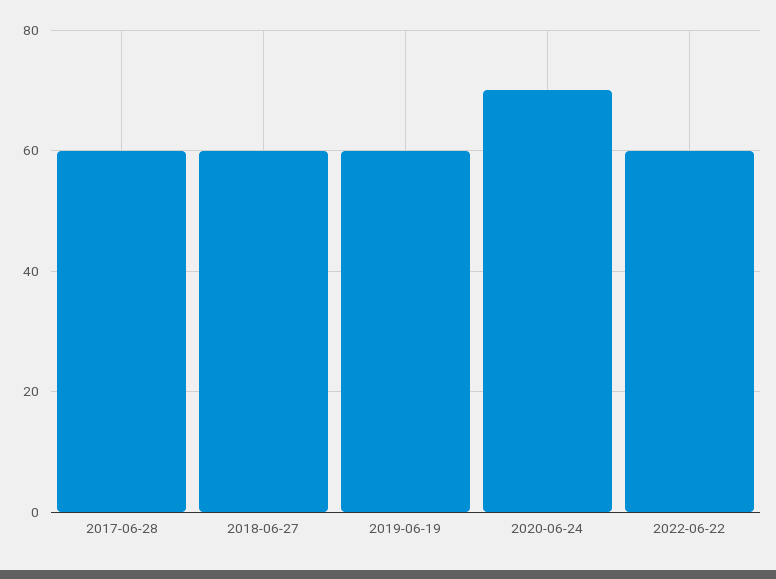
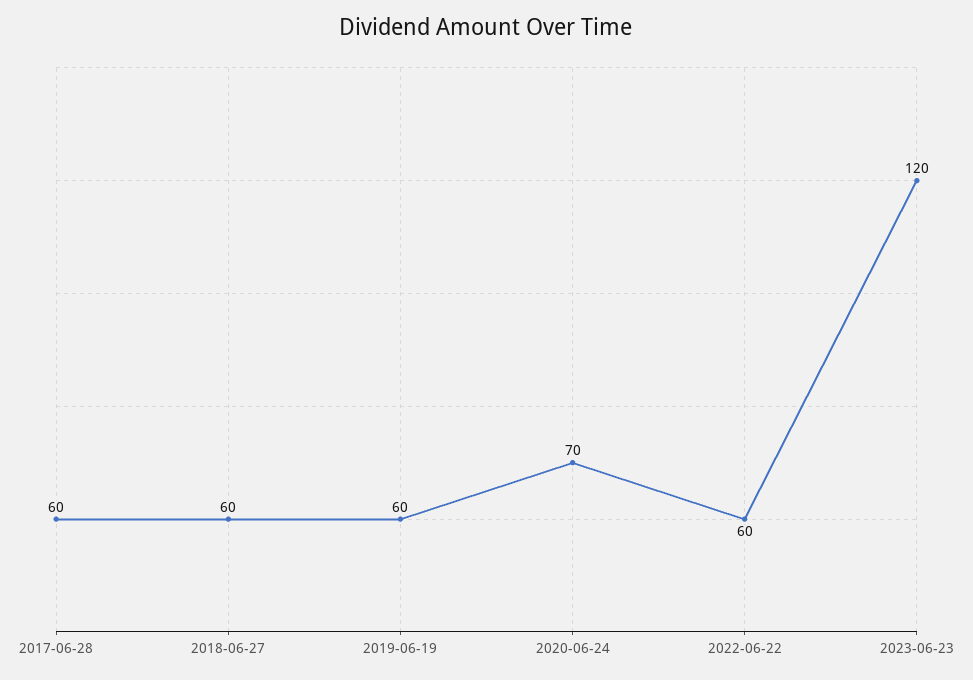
2023-06-23: none -> 120

